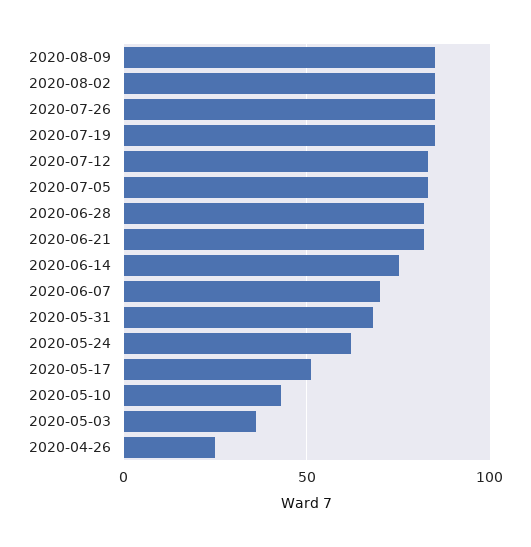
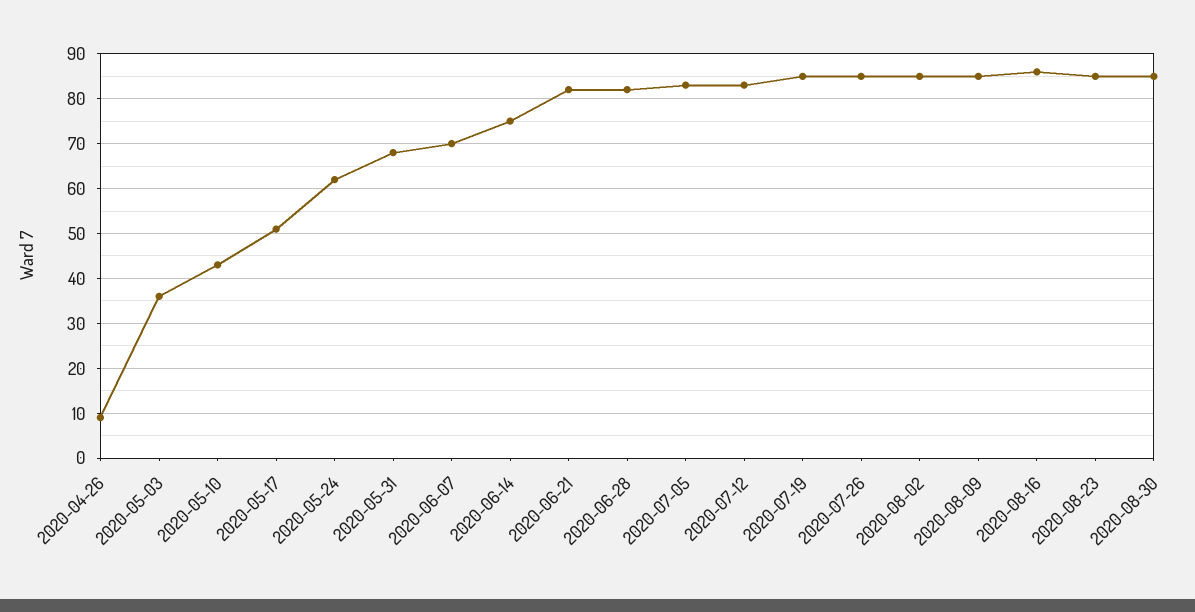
2020-04-26: 25 -> 10
2020-08-16: none -> 85
2020-08-23: none -> 85
2020-08-30: none -> 85

